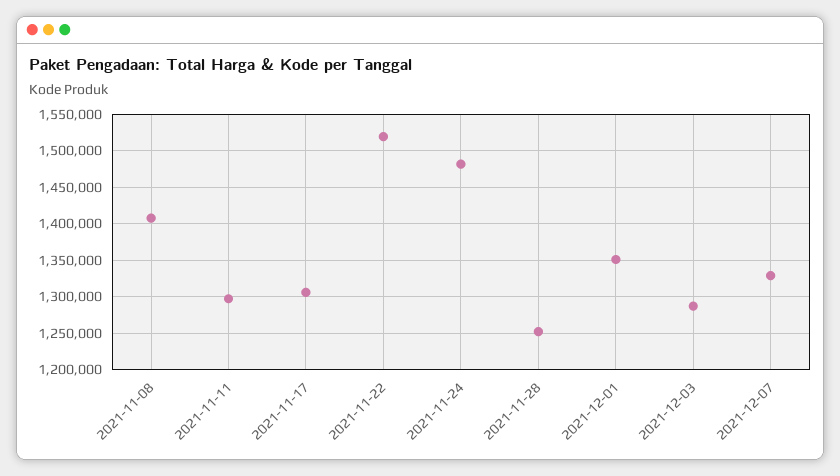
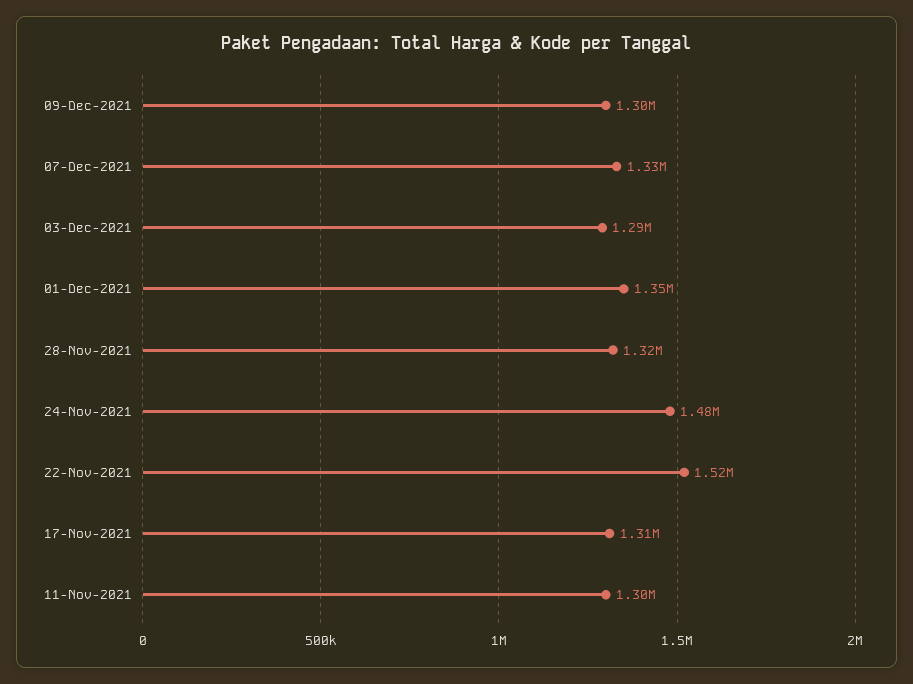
2021-11-08: 1410000 -> none
2021-11-28: 1250000 -> 1320000
09-Dec-2021: none -> 1300000

